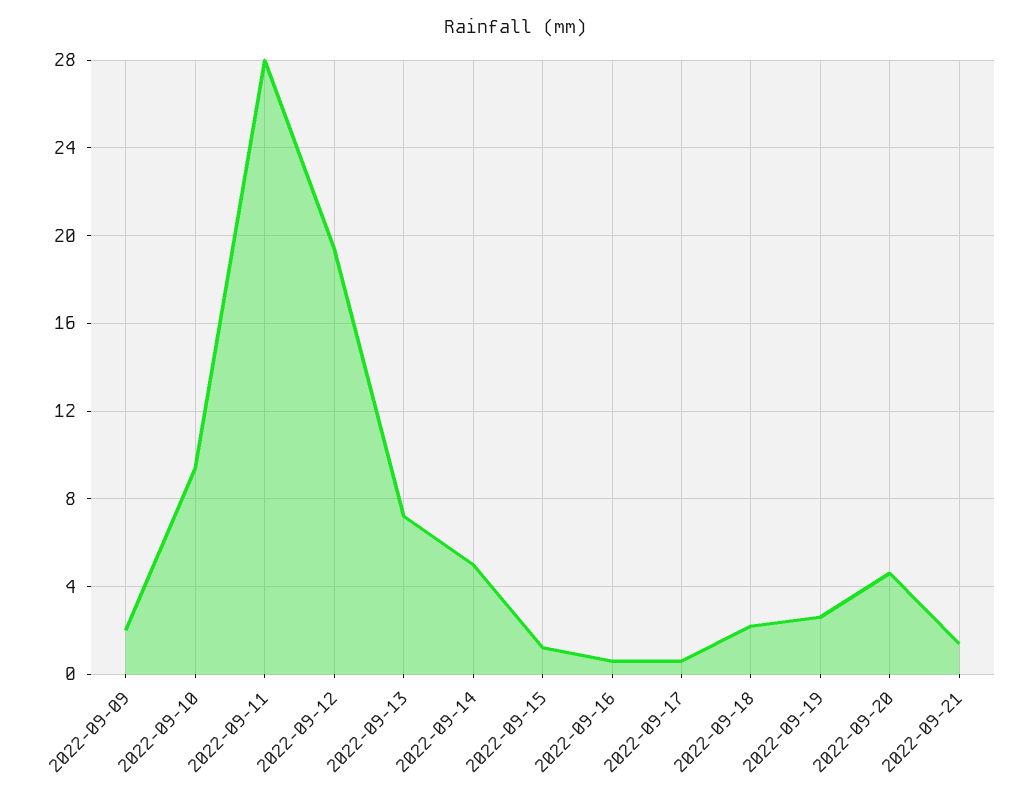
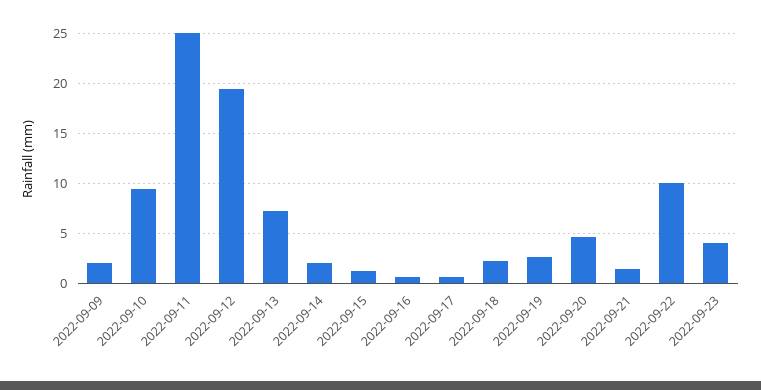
2022-09-11: 28 -> 25
2022-09-14: 5 -> 2
2022-09-22: none -> 10
2022-09-23: none -> 4

